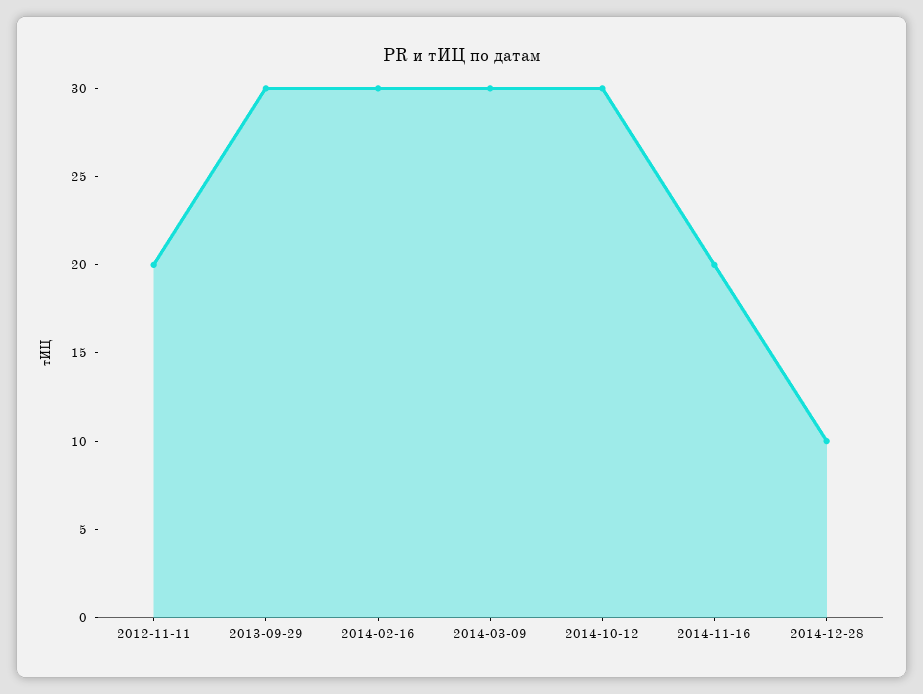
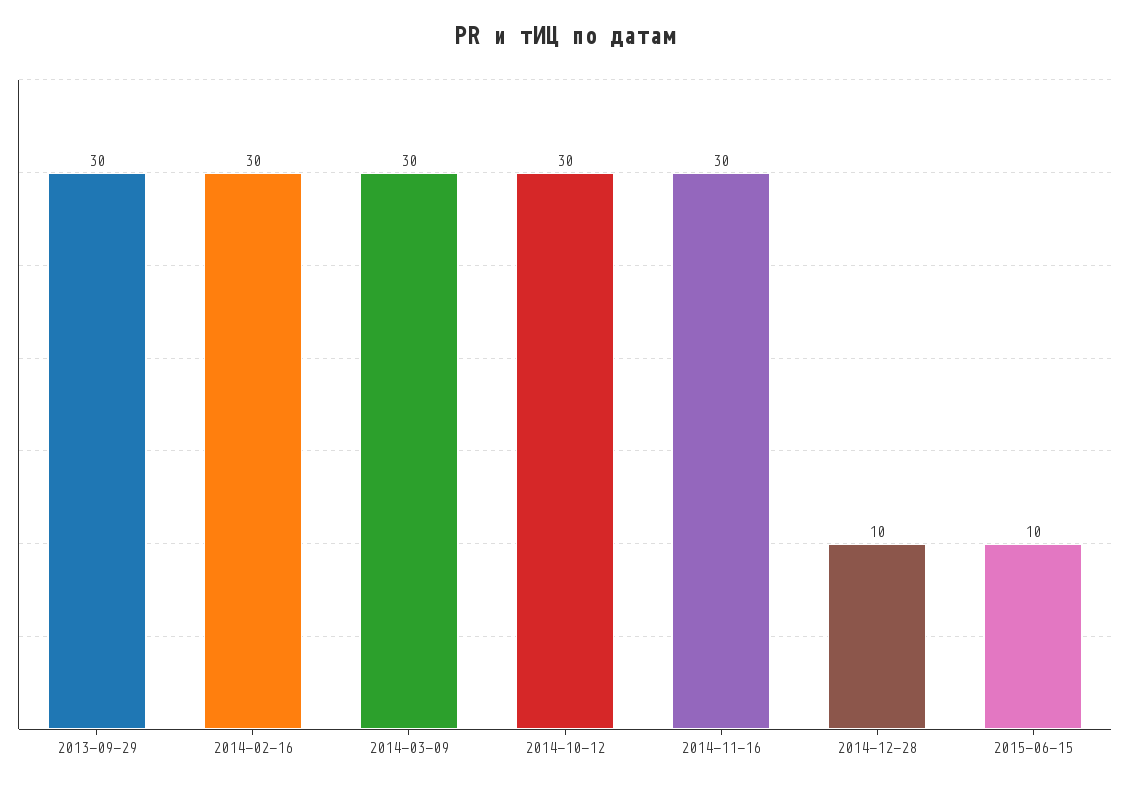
2012-11-11: 20 -> none
2014-11-16: 20 -> 30
2015-06-15: none -> 10

